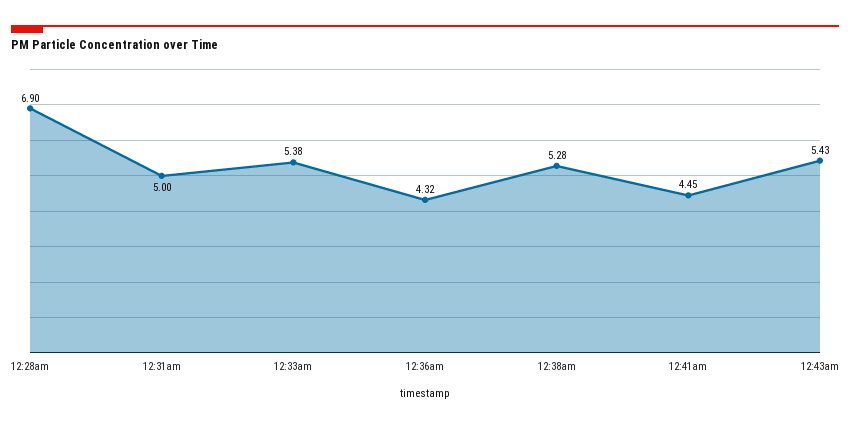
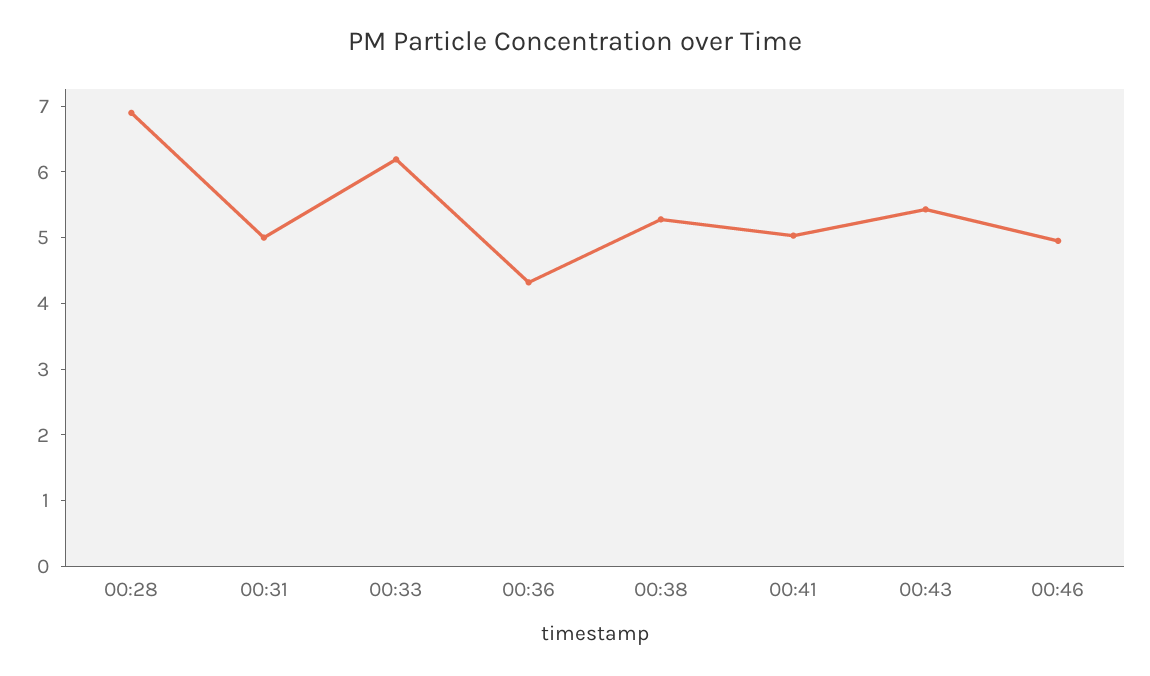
12:33am: 5.38 -> 6.2
12:41am: 4.45 -> 5
00:46: none -> 5

